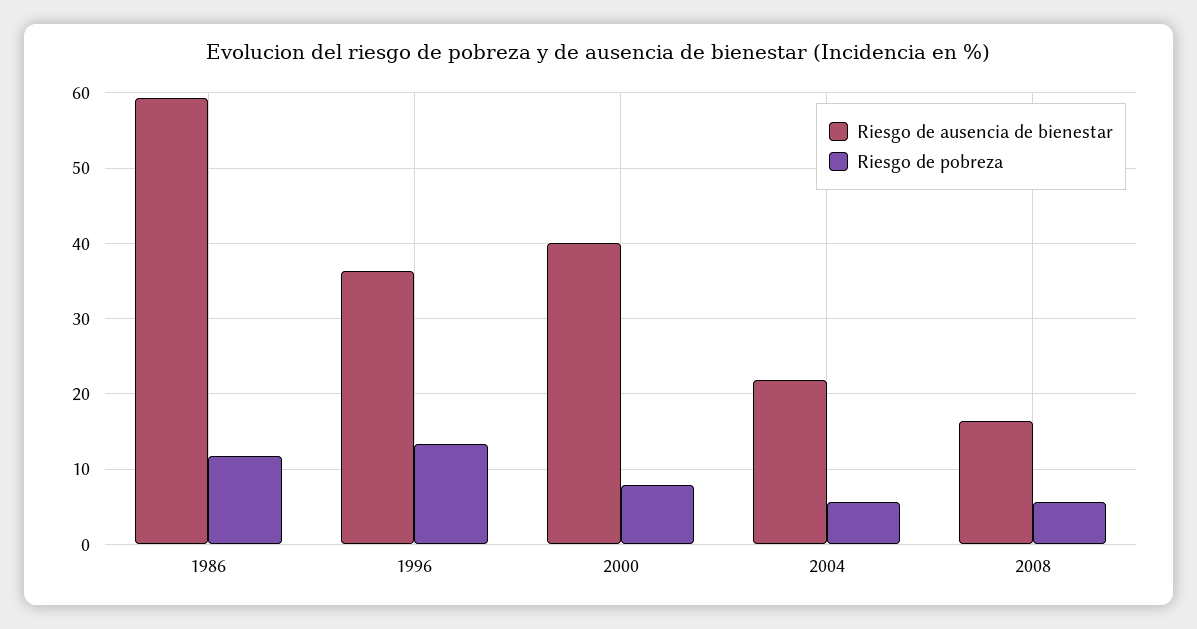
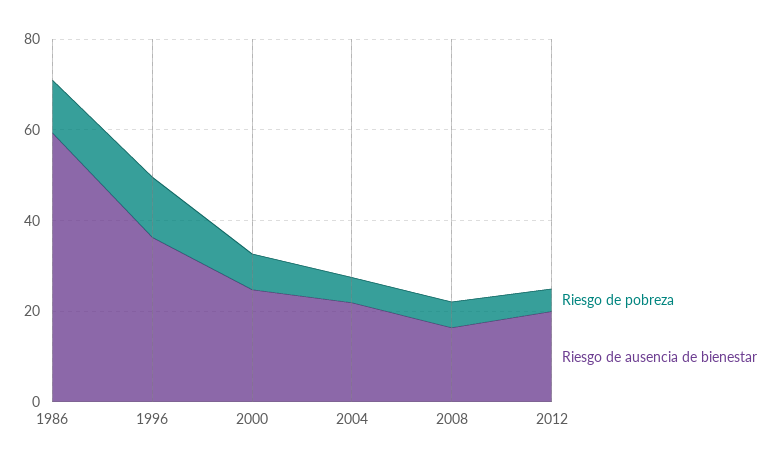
Riesgo de ausencia de bienestar, 2000: 40 -> 25
Riesgo de pobreza, 2012: none -> 5
Riesgo de ausencia de bienestar, 2012: none -> 20

